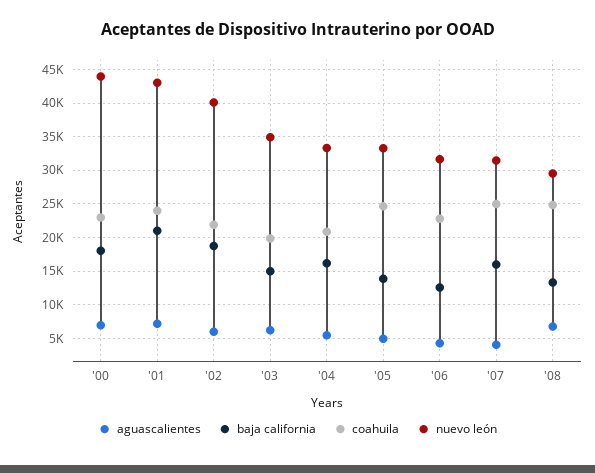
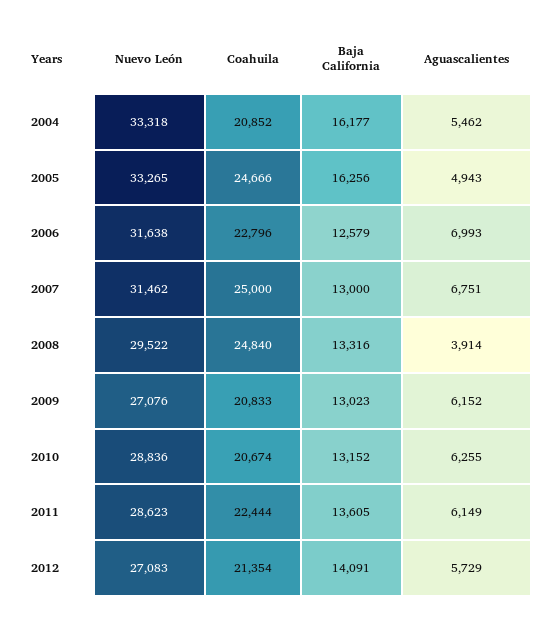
aguascalientes, '00: 7000 -> none
baja california, '00: 18000 -> none
coahuila, '00: 23000 -> none
nuevo león, '00: 44000 -> none
aguascalientes, '01: 7000 -> none
baja california, '01: 21000 -> none
coahuila, '01: 24000 -> none
nuevo león, '01: 43000 -> none
aguascalientes, '02: 6000 -> none
baja california, '02: 19000 -> none
coahuila, '02: 22000 -> none
nuevo león, '02: 40000 -> none
aguascalientes, '03: 6000 -> none
baja california, '03: 15000 -> none
coahuila, '03: 20000 -> none
nuevo león, '03: 35000 -> none
baja california, '05: 14000 -> 16256
aguascalientes, '06: 4000 -> 6993
aguascalientes, '07: 4000 -> 6751
baja california, '07: 16000 -> 13000
aguascalientes, '08: 7000 -> 3914
nuevo león, 2009: none -> 27076
coahuila, 2009: none -> 20833
baja california, 2009: none -> 13023
aguascalientes, 2009: none -> 6152
nuevo león, 2010: none -> 28836
coahuila, 2010: none -> 20674
baja california, 2010: none -> 13152
aguascalientes, 2010: none -> 6255
nuevo león, 2011: none -> 28623
coahuila, 2011: none -> 22444
baja california, 2011: none -> 13605
aguascalientes, 2011: none -> 6149
nuevo león, 2012: none -> 27083
coahuila, 2012: none -> 21354
baja california, 2012: none -> 14091
aguascalientes, 2012: none -> 5729

